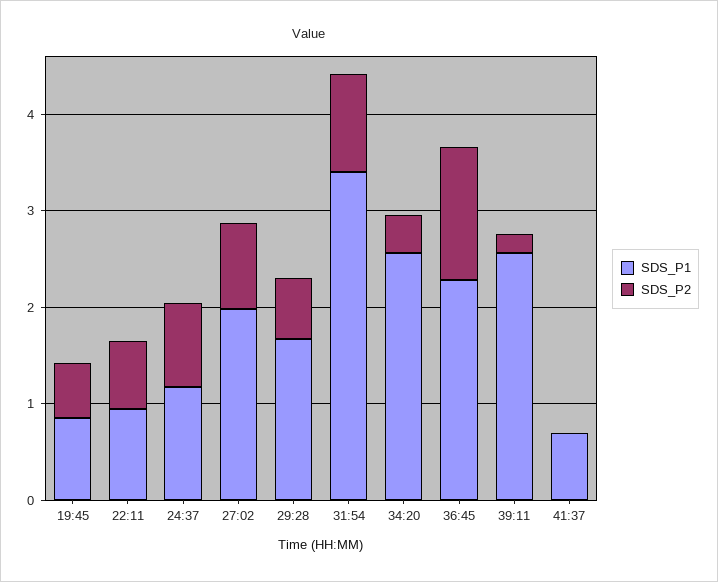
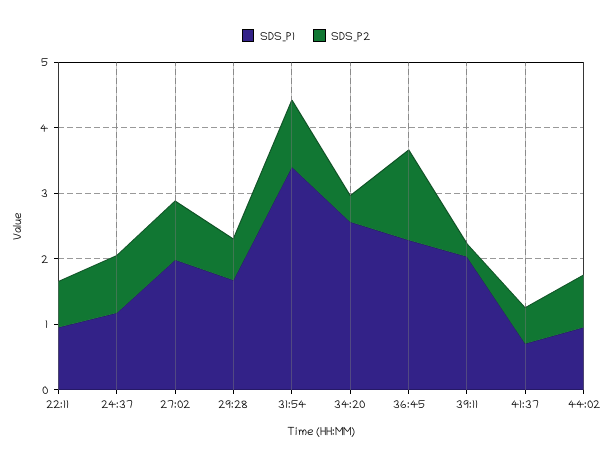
SDS_P1, 19:45: 0.8 -> none
SDS_P2, 19:45: 0.6 -> none
SDS_P1, 39:11: 2.6 -> 2
SDS_P2, 41:37: 0 -> 0.6
SDS_P1, 44:02: none -> 1
SDS_P2, 44:02: none -> 0.8

